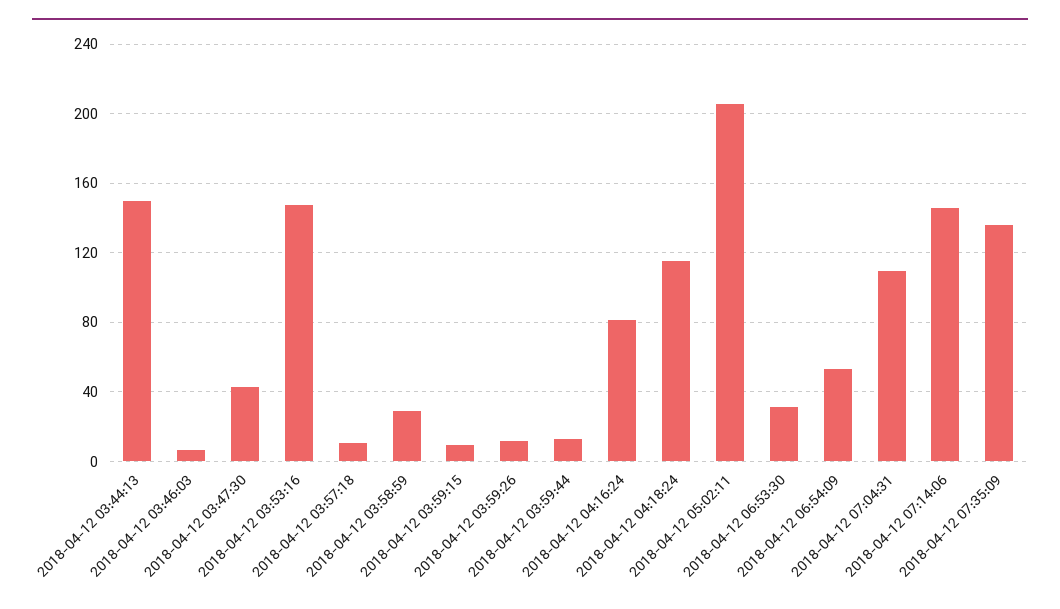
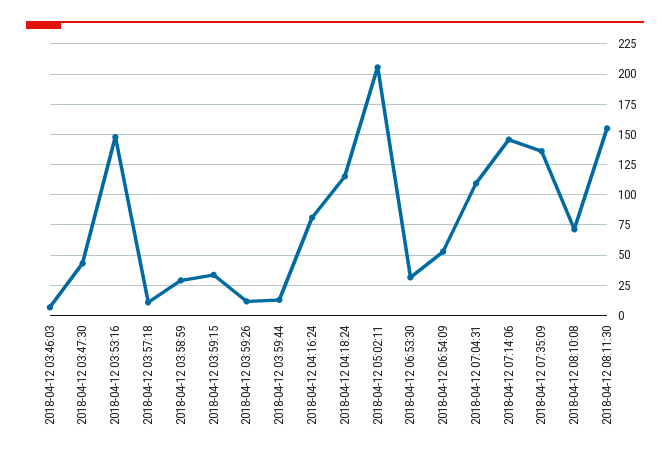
2018-04-12 03:44:13: 150 -> none
2018-04-12 03:59:15: 10 -> 35
2018-04-12 08:10:08: none -> 70
2018-04-12 08:11:30: none -> 155

